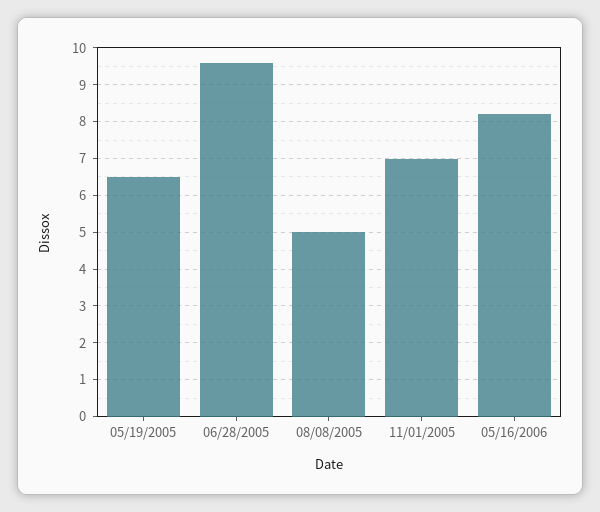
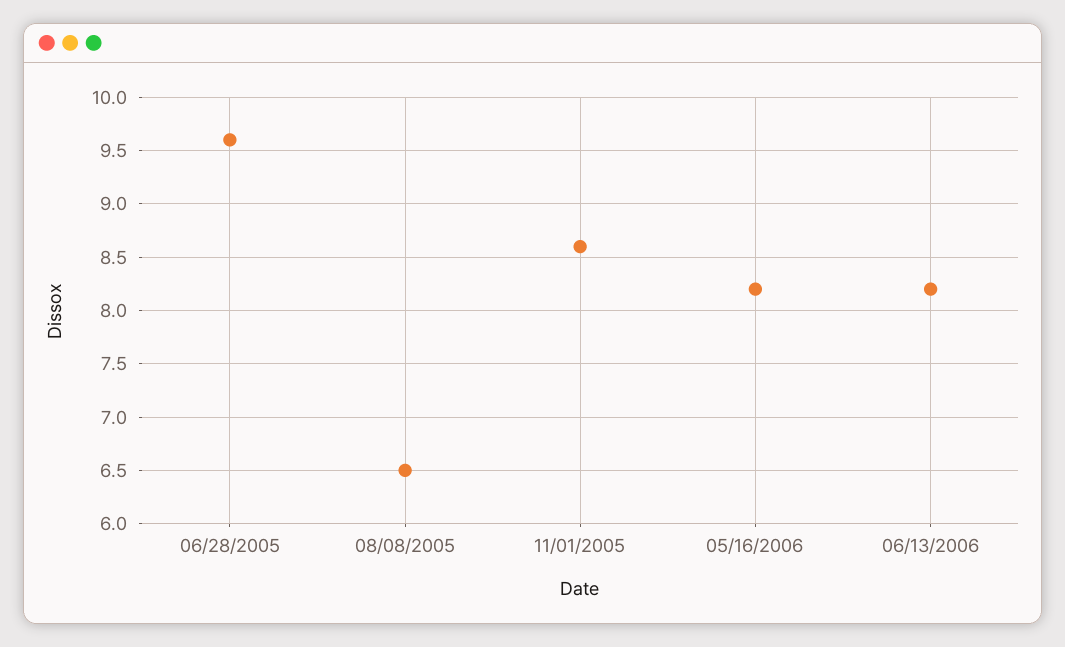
05/19/2005: 6.5 -> none
08/08/2005: 5 -> 6.5
11/01/2005: 7 -> 8.6
06/13/2006: none -> 8.2

